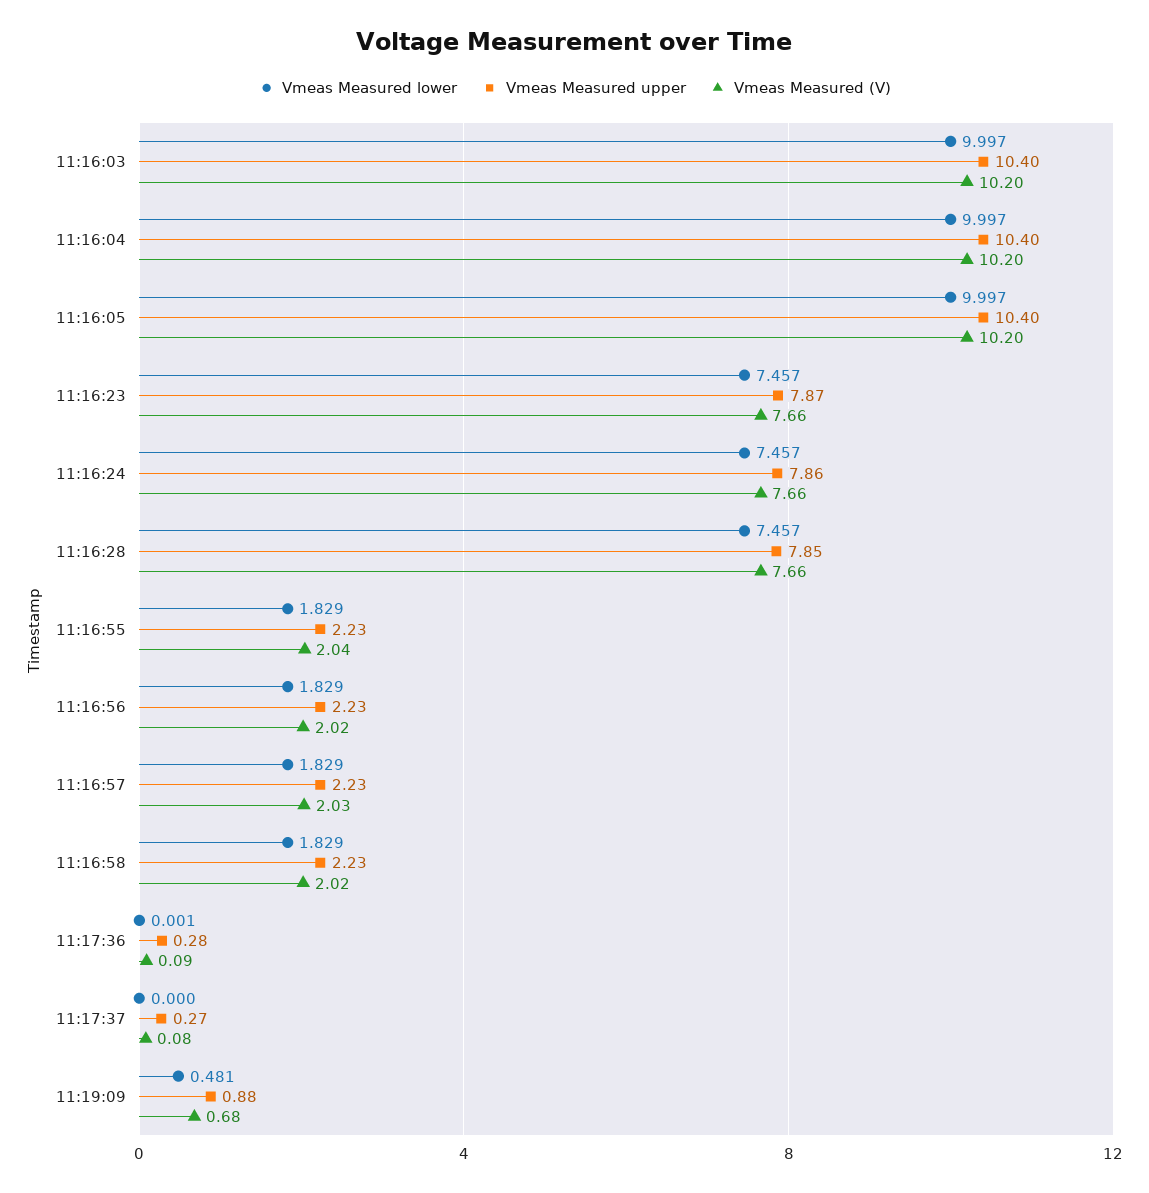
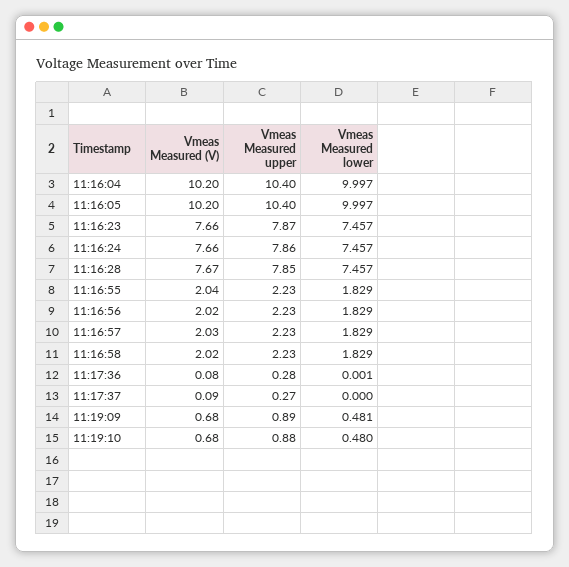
Vmeas Measured lower, 11:16:03: 9.997 -> none
Vmeas Measured upper, 11:16:03: 10.4 -> none
Vmeas Measured (V), 11:16:03: 10.2 -> none
Vmeas Measured (V), 11:16:28: 7.66 -> 7.67
Vmeas Measured (V), 11:17:36: 0.09 -> 0.08
Vmeas Measured (V), 11:17:37: 0.08 -> 0.09
Vmeas Measured upper, 11:19:09: 0.88 -> 0.89
Vmeas Measured (V), 11:19:10: none -> 0.68
Vmeas Measured upper, 11:19:10: none -> 0.88
Vmeas Measured lower, 11:19:10: none -> 0.48

